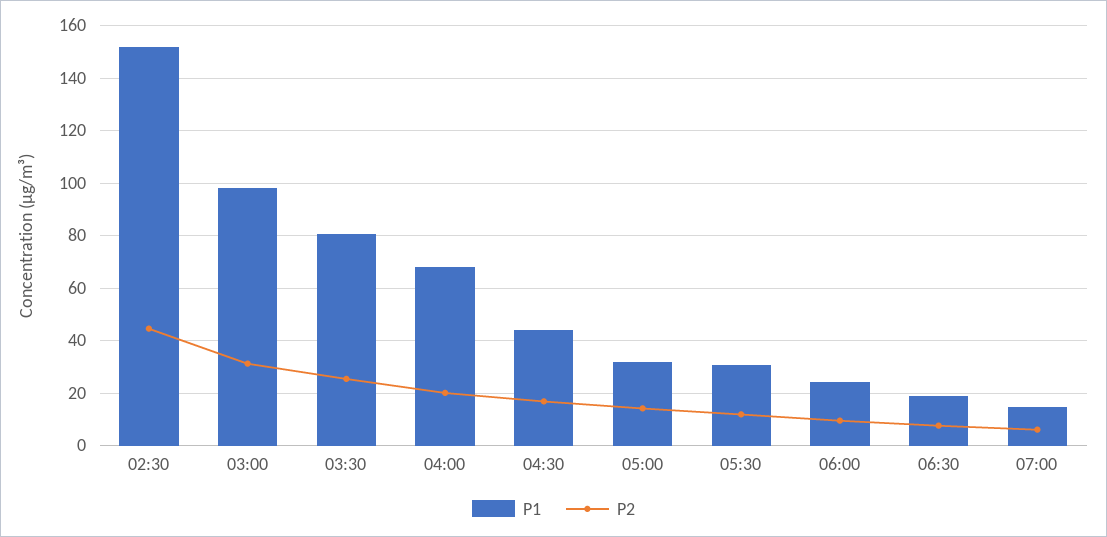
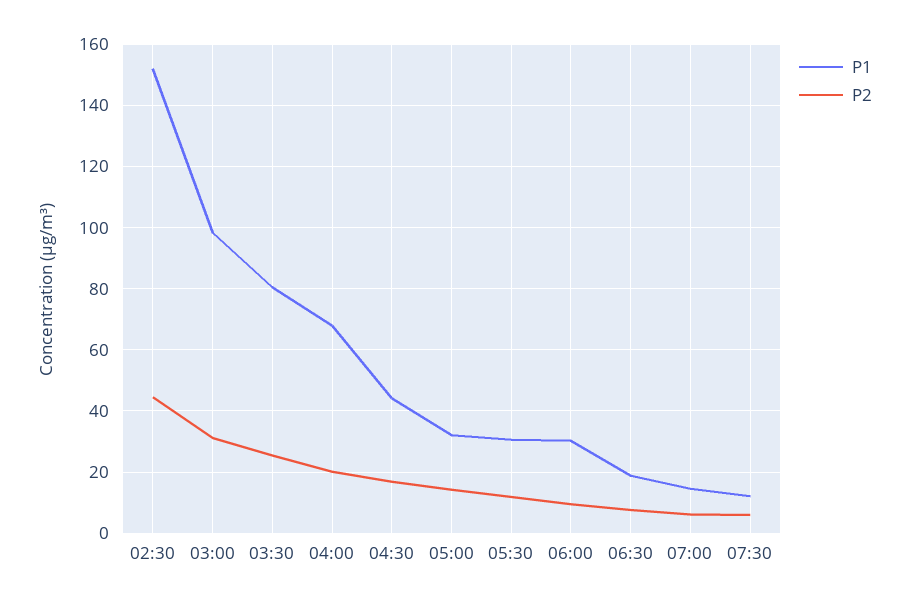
P1, 06:00: 25 -> 30
P1, 07:30: none -> 12
P2, 07:30: none -> 6

